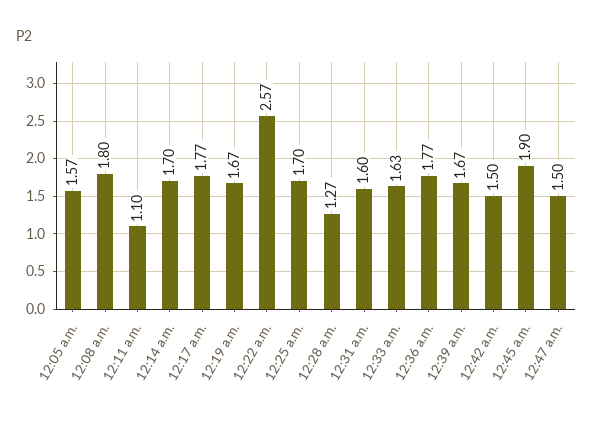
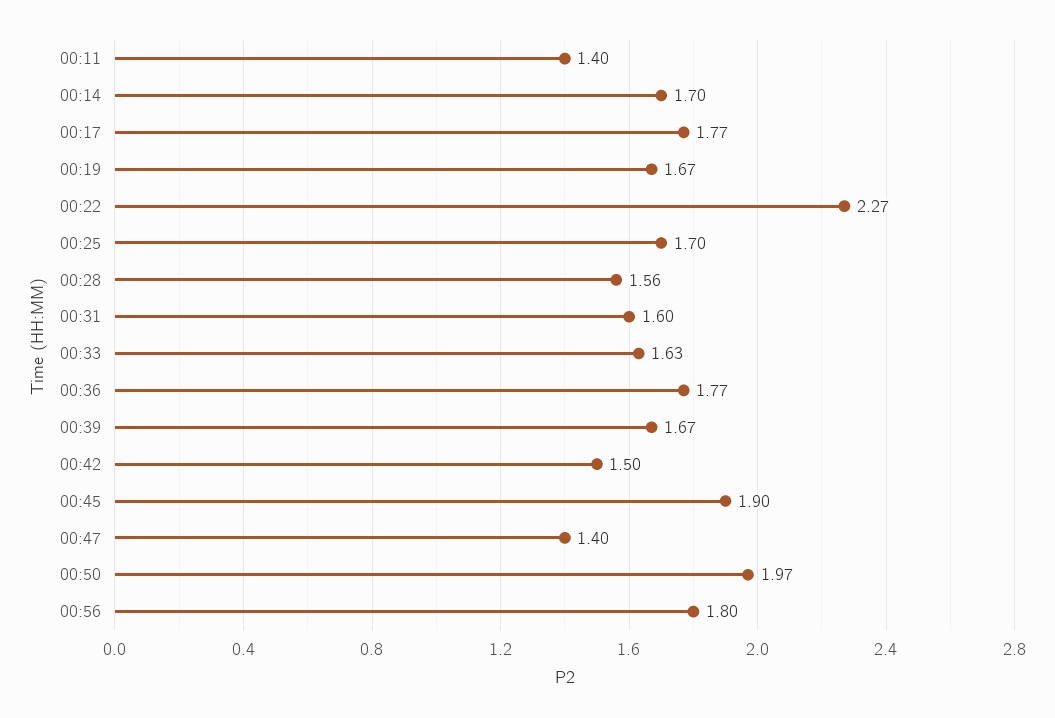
12:05 a.m.: 1.57 -> none
12:08 a.m.: 1.8 -> none
12:11 a.m.: 1.1 -> 1.4
12:22 a.m.: 2.57 -> 2.27
12:28 a.m.: 1.27 -> 1.56
12:47 a.m.: 1.5 -> 1.4
00:50: none -> 1.97
00:56: none -> 1.8

